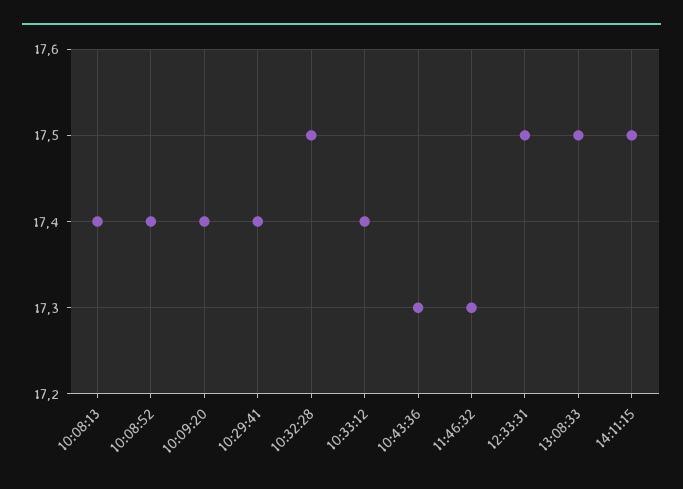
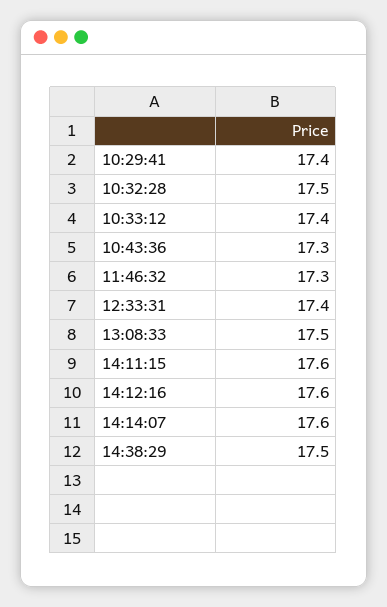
10:08:13: 17.4 -> none
10:08:52: 17.4 -> none
10:09:20: 17.4 -> none
12:33:31: 17.5 -> 17.4
14:11:15: 17.5 -> 17.6
14:12:16: none -> 17.6
14:14:07: none -> 17.6
14:38:29: none -> 17.5

